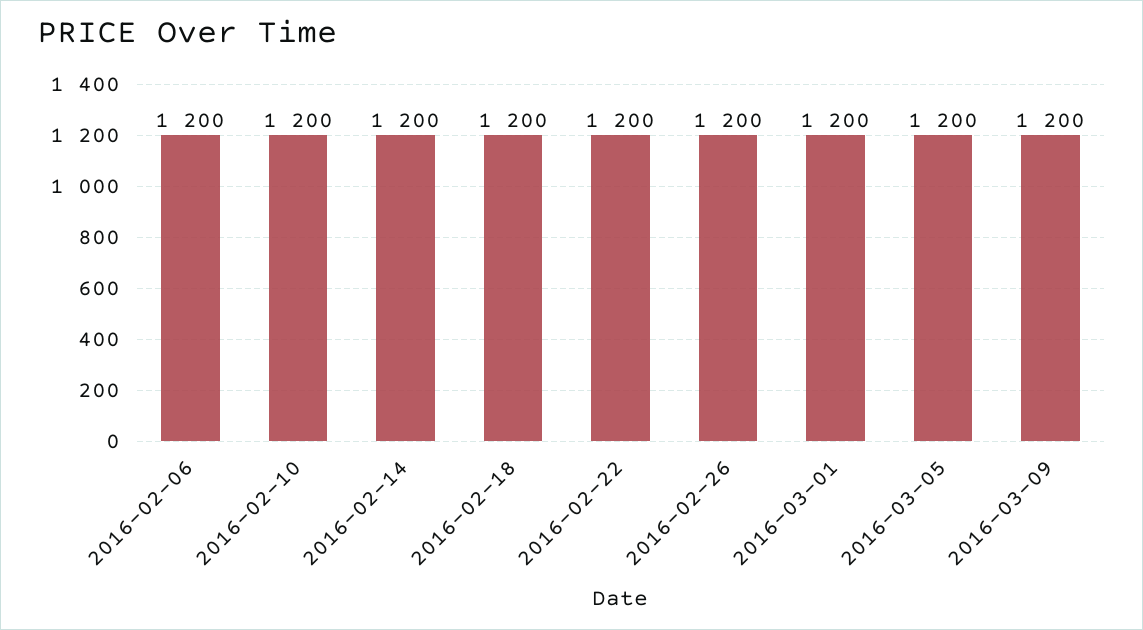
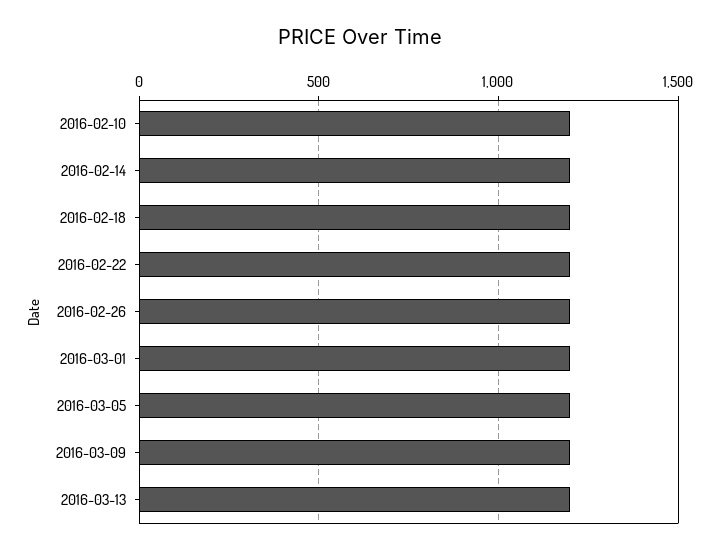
2016-02-06: 1200 -> none
2016-03-13: none -> 1200

